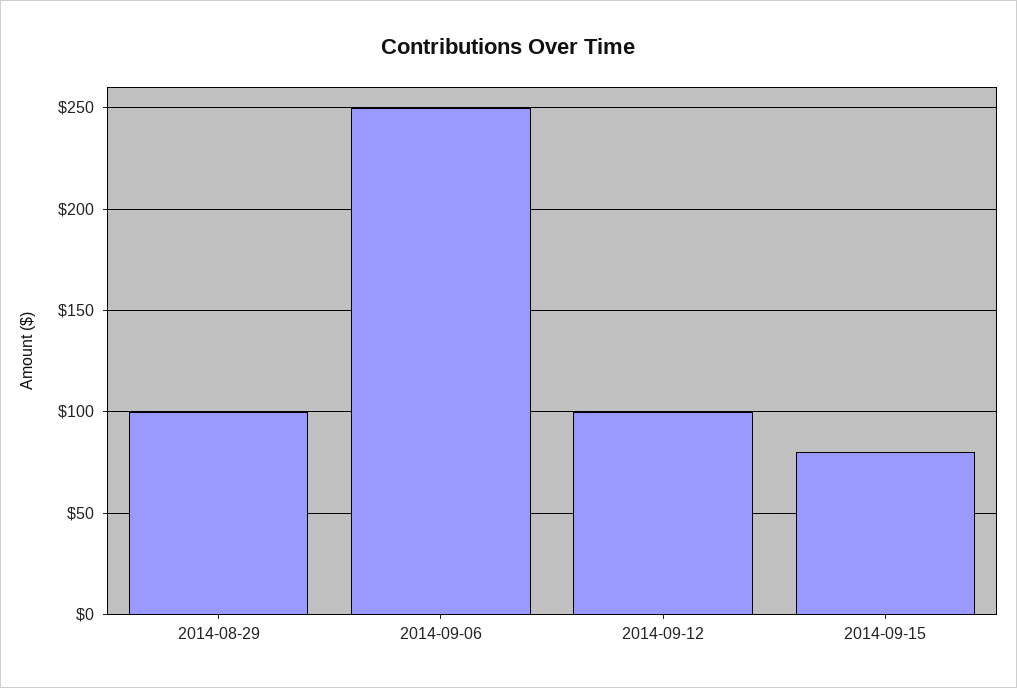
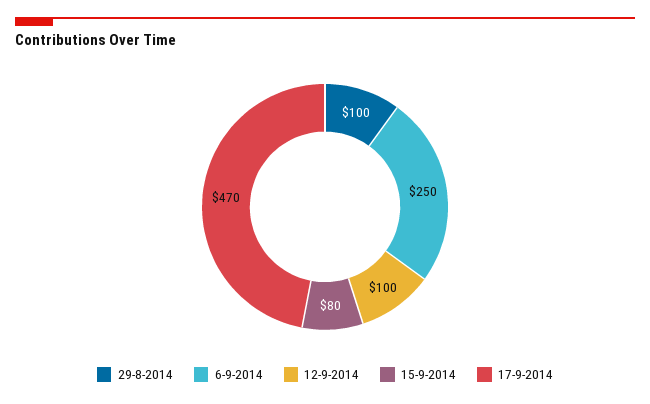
17-9-2014: none -> 470

